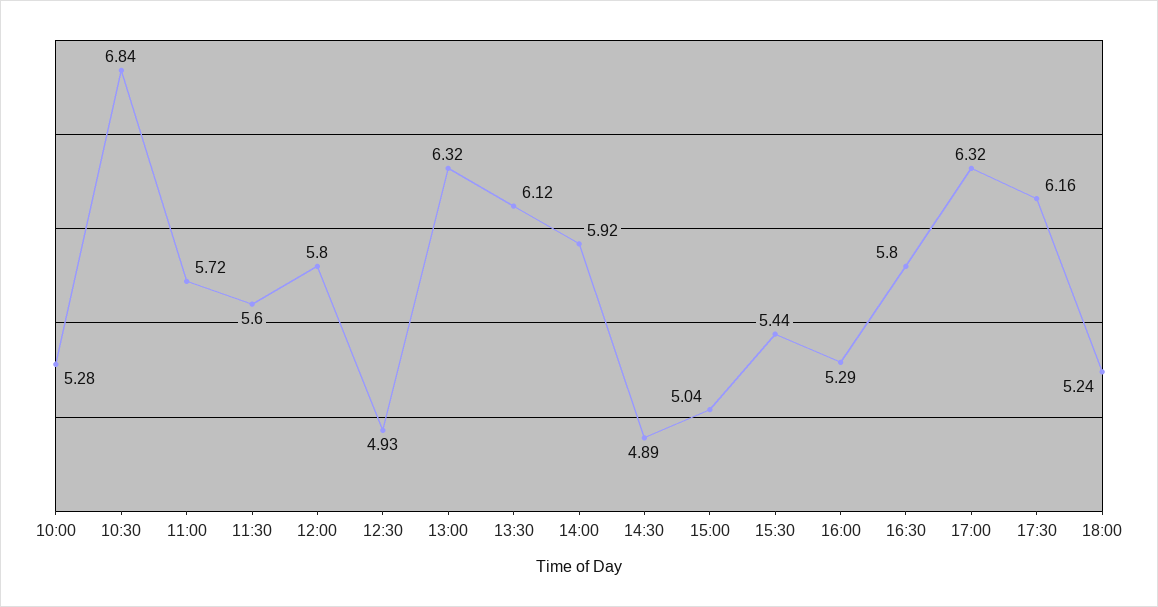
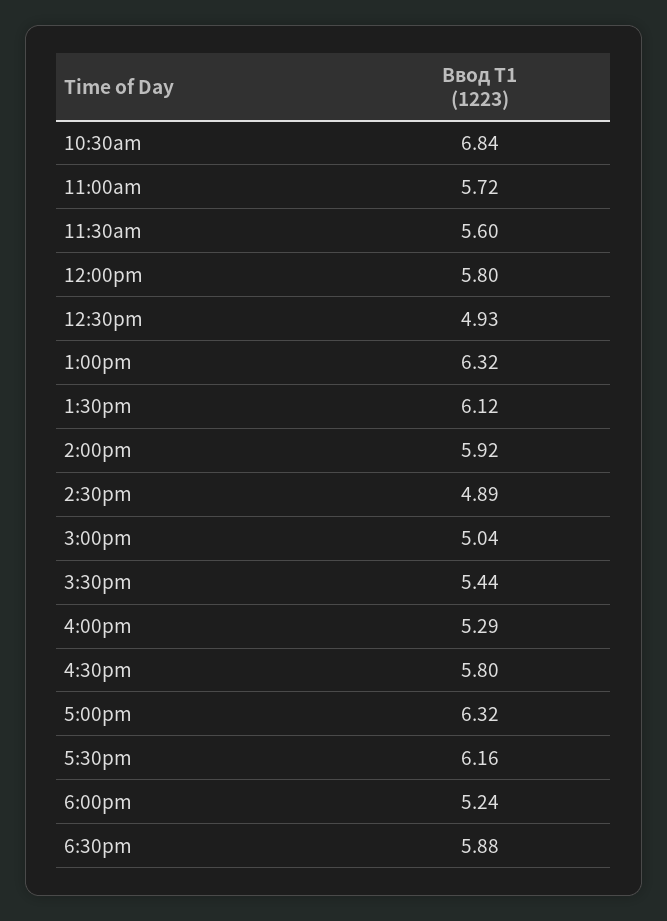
10:00: 5.28 -> none
6:30pm: none -> 5.88

